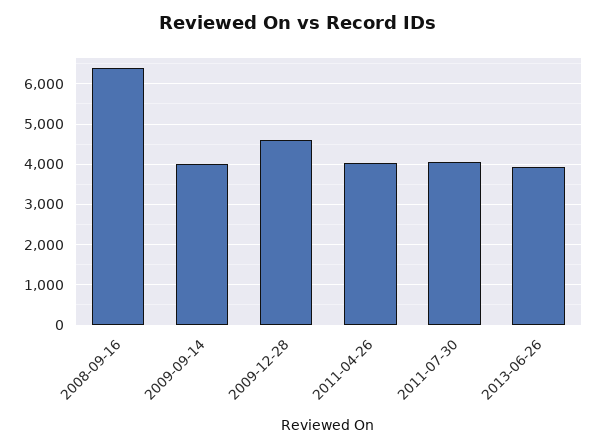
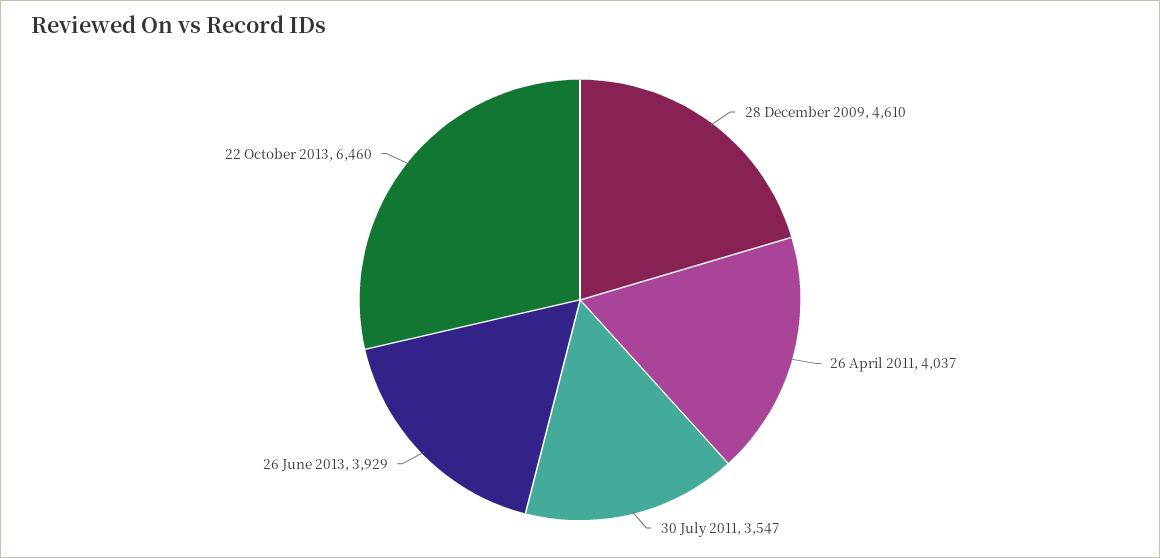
2008-09-16: 6400 -> none
2009-09-14: 4000 -> none
2011-07-30: 4000 -> 3547
22 October 2013: none -> 6460

